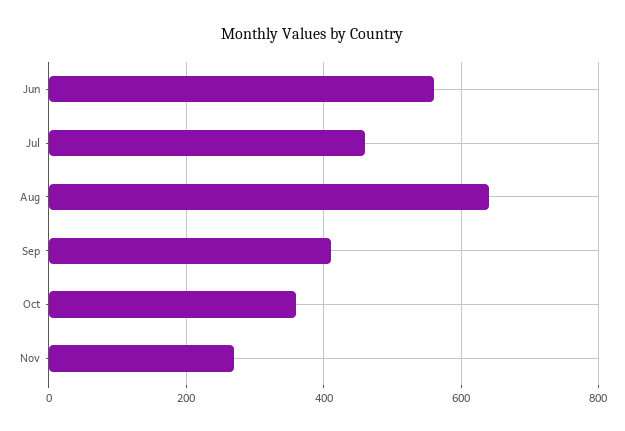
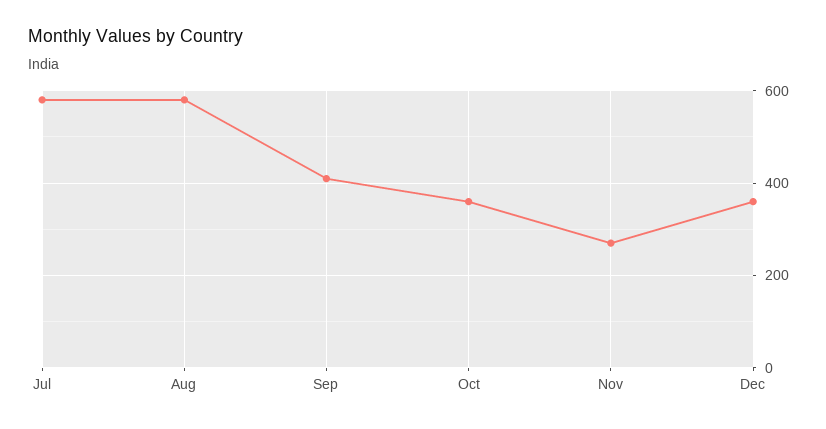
Jun: 560 -> none
Jul: 460 -> 580
Aug: 640 -> 580
Dec: none -> 360

